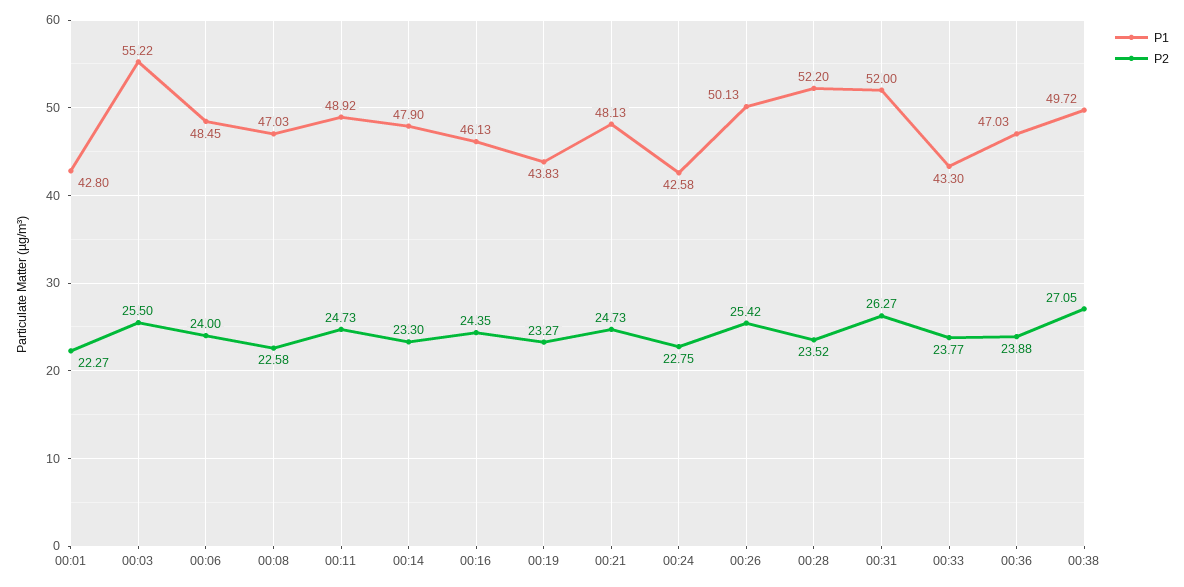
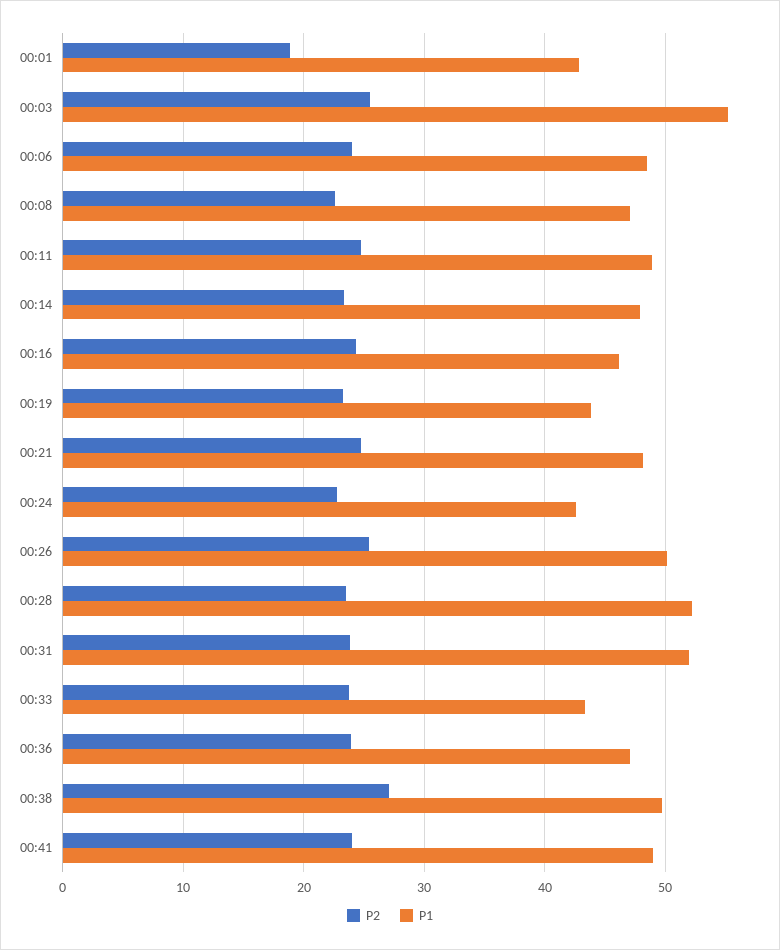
P2, 00:01: 22.27 -> 19
P2, 00:31: 26.27 -> 24
P2, 00:41: none -> 24
P1, 00:41: none -> 49

